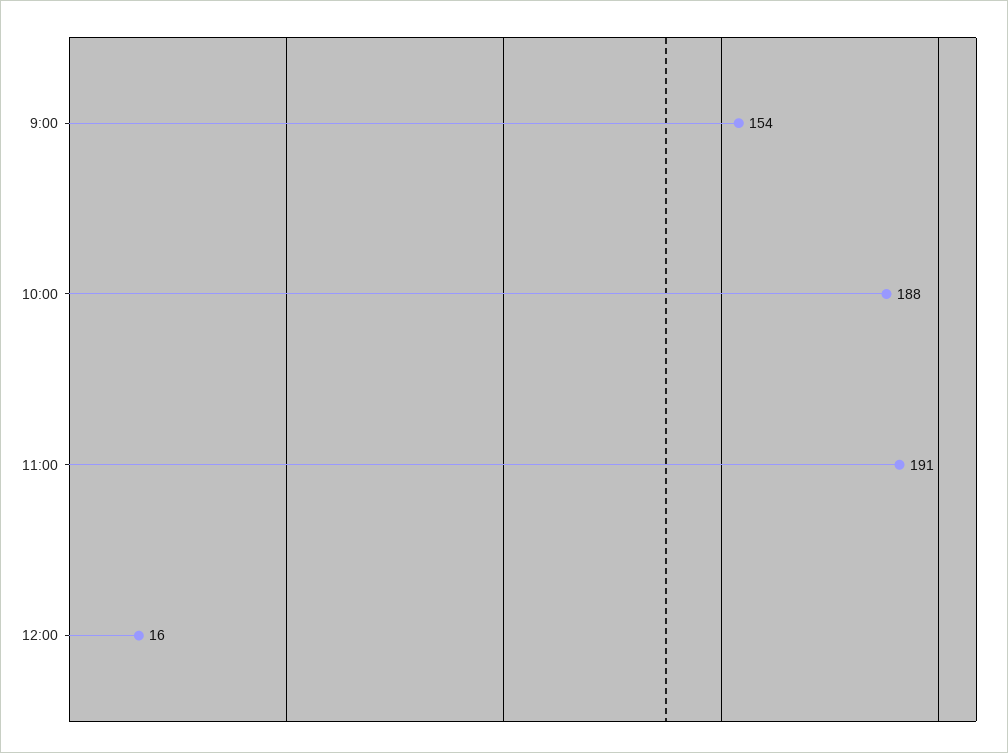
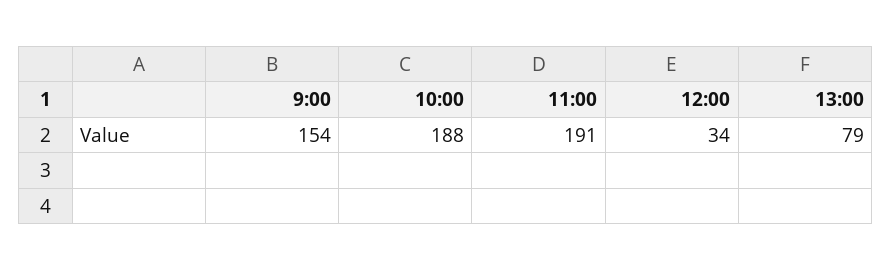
12:00: 16 -> 34
13:00: none -> 79

